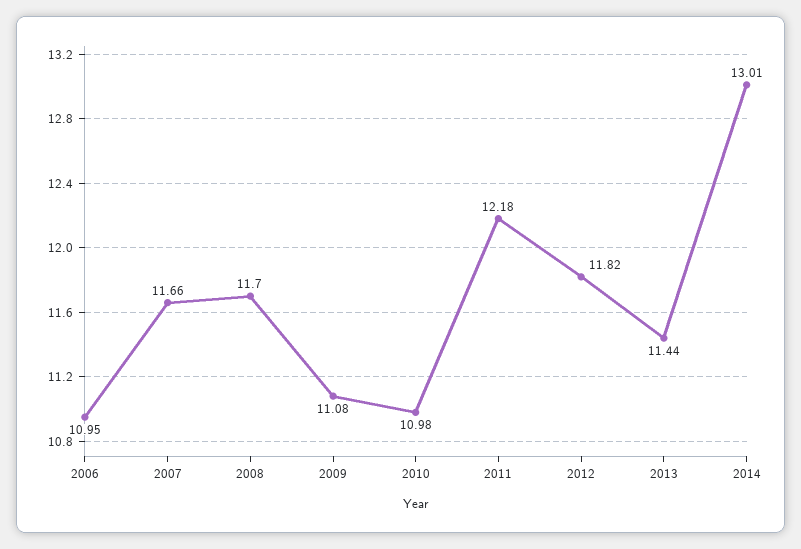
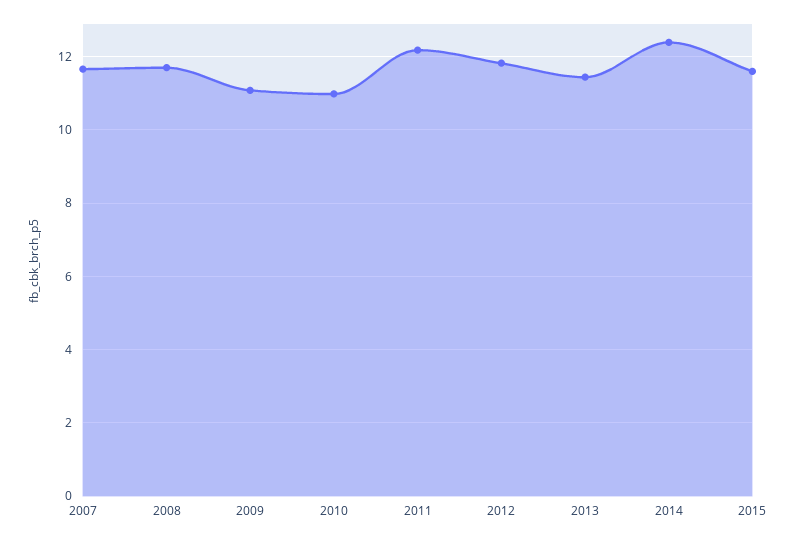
2006: 10.95 -> none
2014: 13.01 -> 12.4
2015: none -> 11.6

